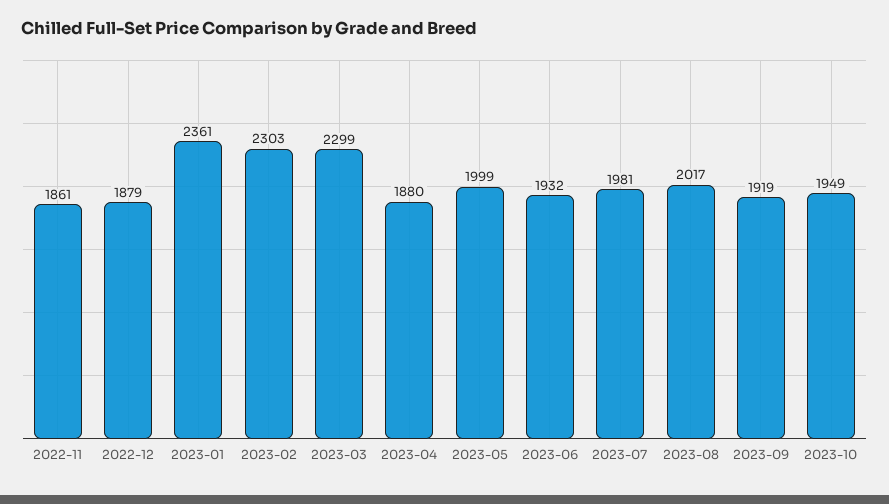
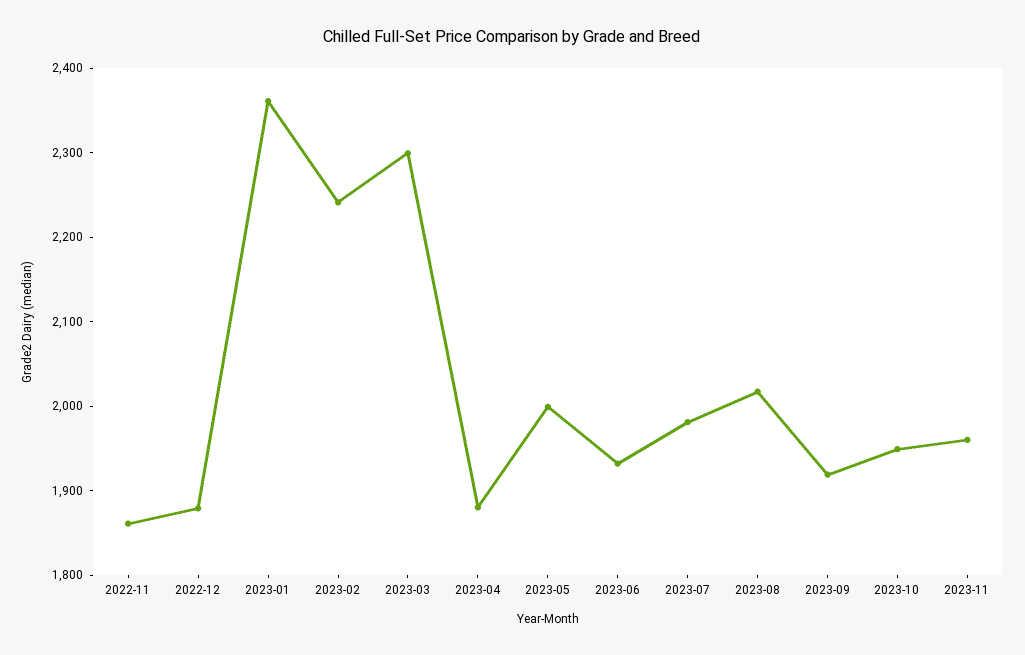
2023-02: 2303 -> 2240
2023-11: none -> 1960

